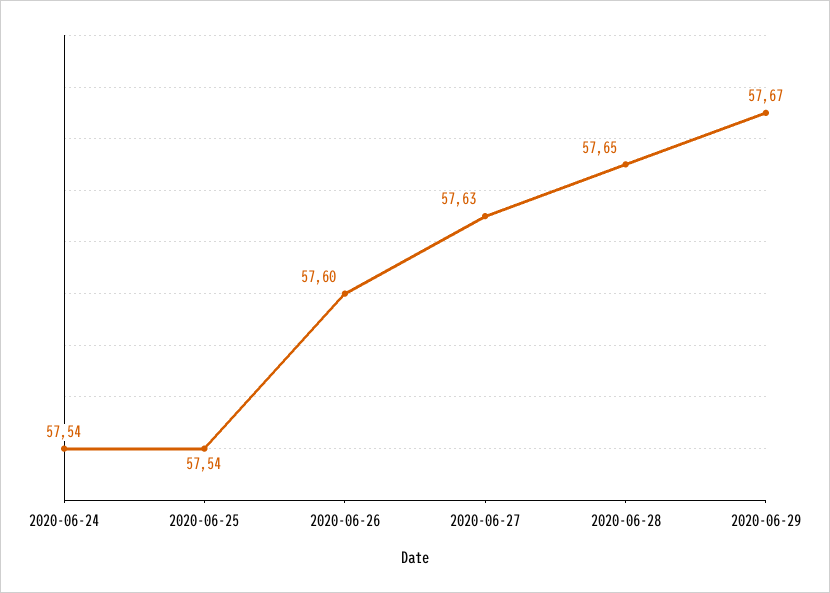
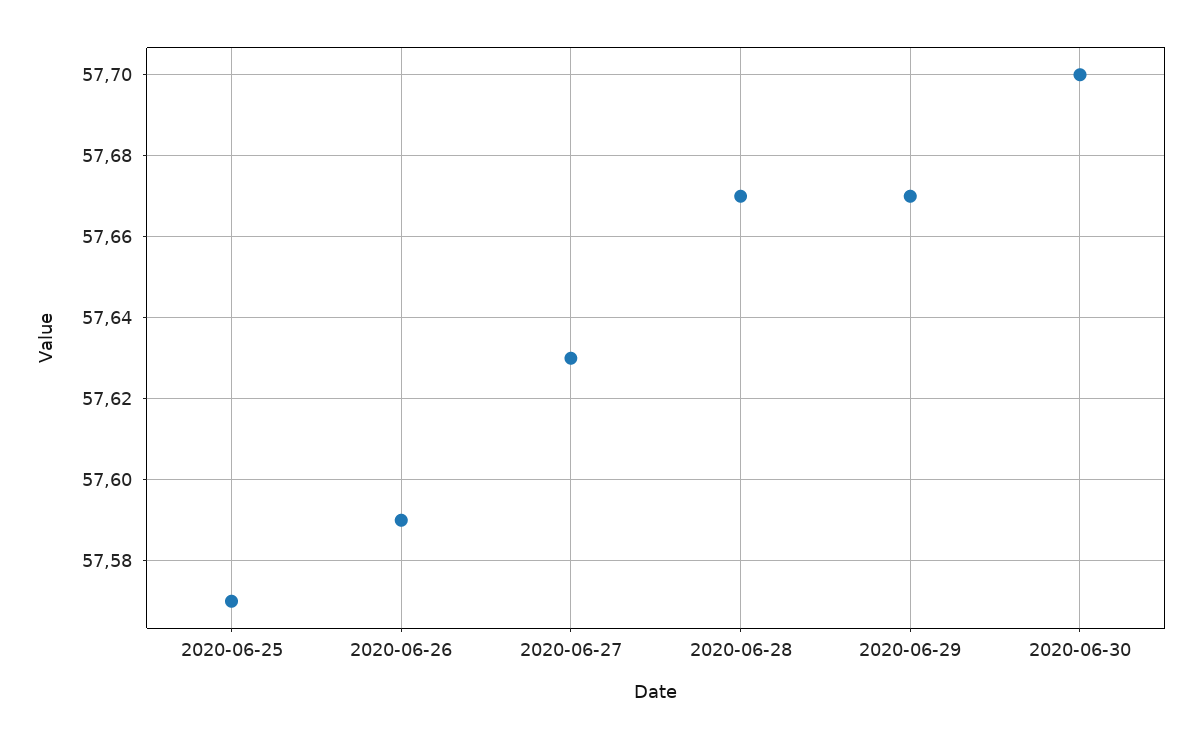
2020-06-24: 57.54 -> none
2020-06-25: 57.54 -> 57.57
2020-06-26: 57.6 -> 57.59
2020-06-28: 57.65 -> 57.67
2020-06-30: none -> 57.7

